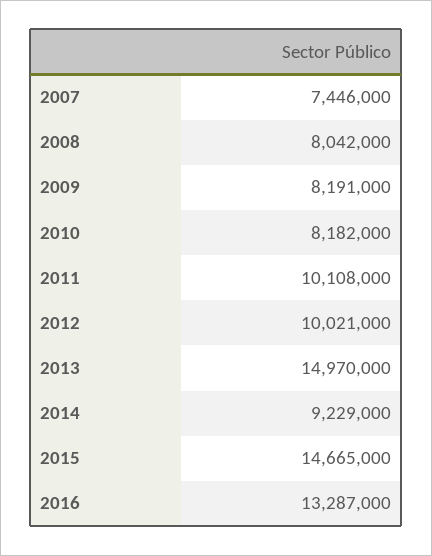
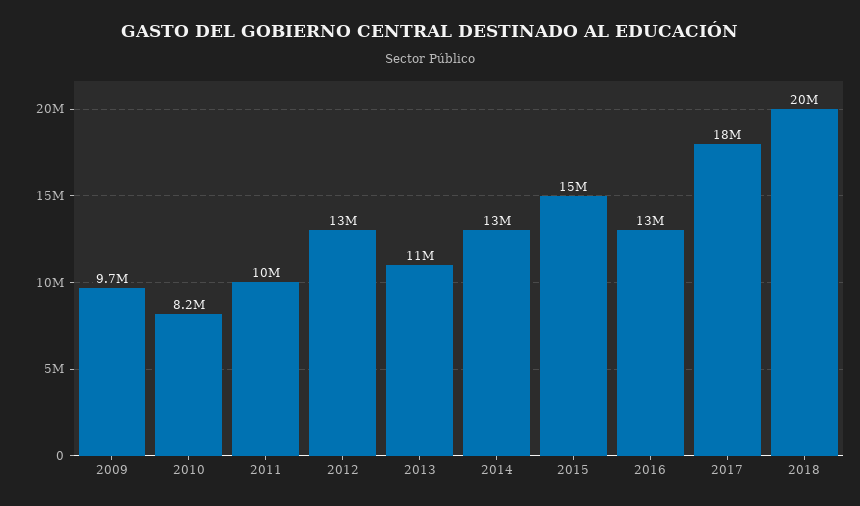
2007: 7446000 -> none
2008: 8042000 -> none
2009: 8191000 -> 9700000
2012: 10021000 -> 13000000
2013: 14970000 -> 11000000
2014: 9229000 -> 13000000
2017: none -> 18000000
2018: none -> 20000000

